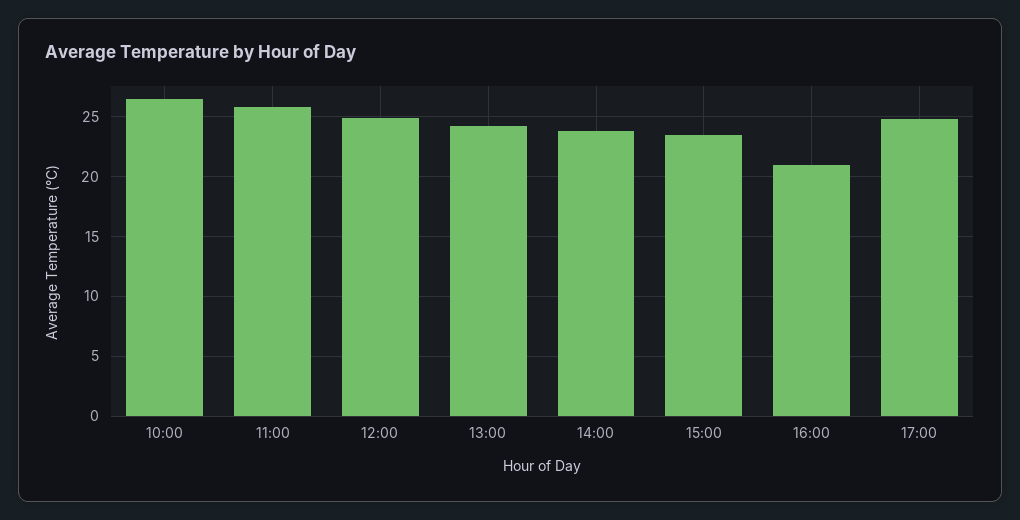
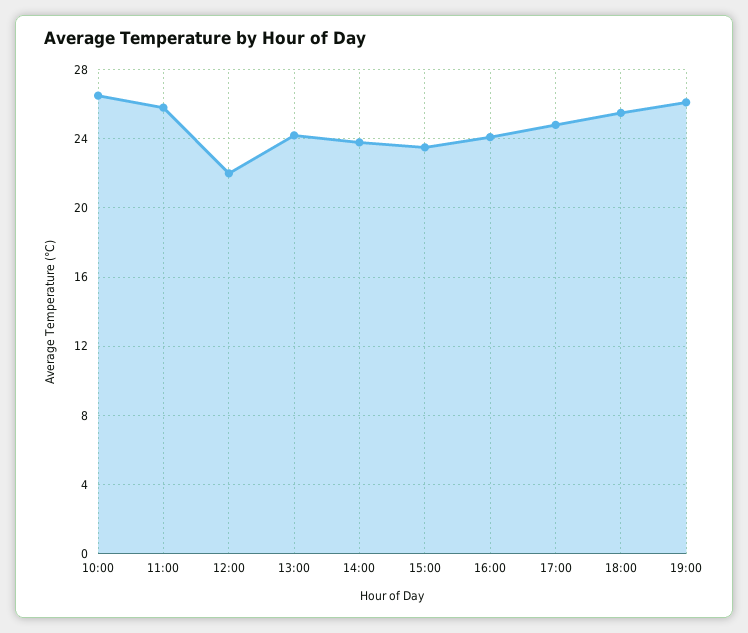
12:00: 25 -> 22
16:00: 21 -> 24
18:00: none -> 25.5
19:00: none -> 26

